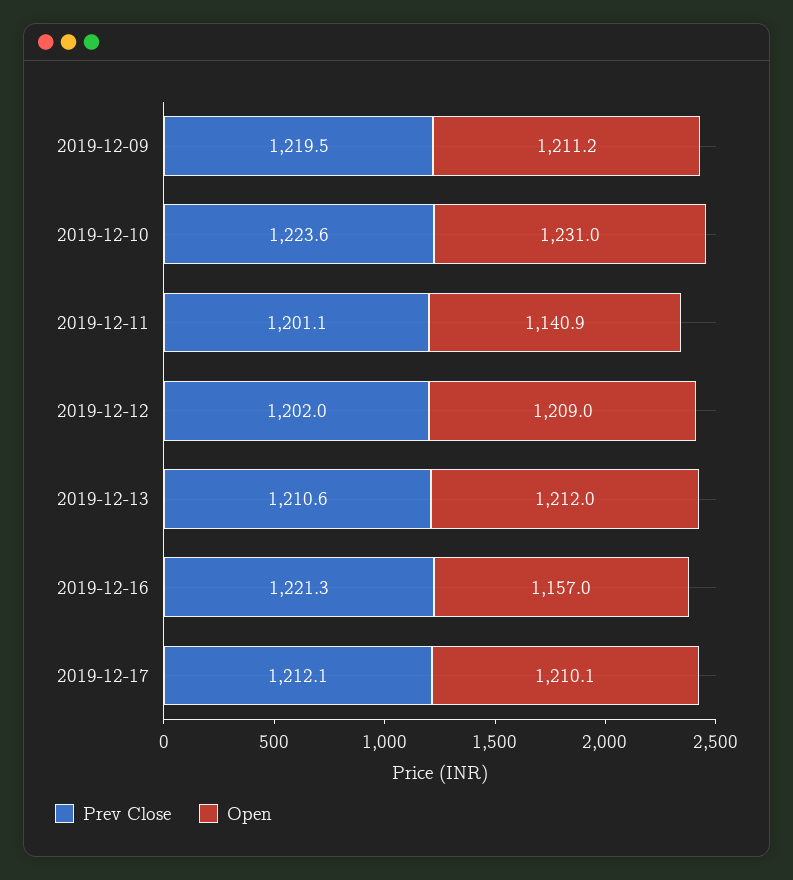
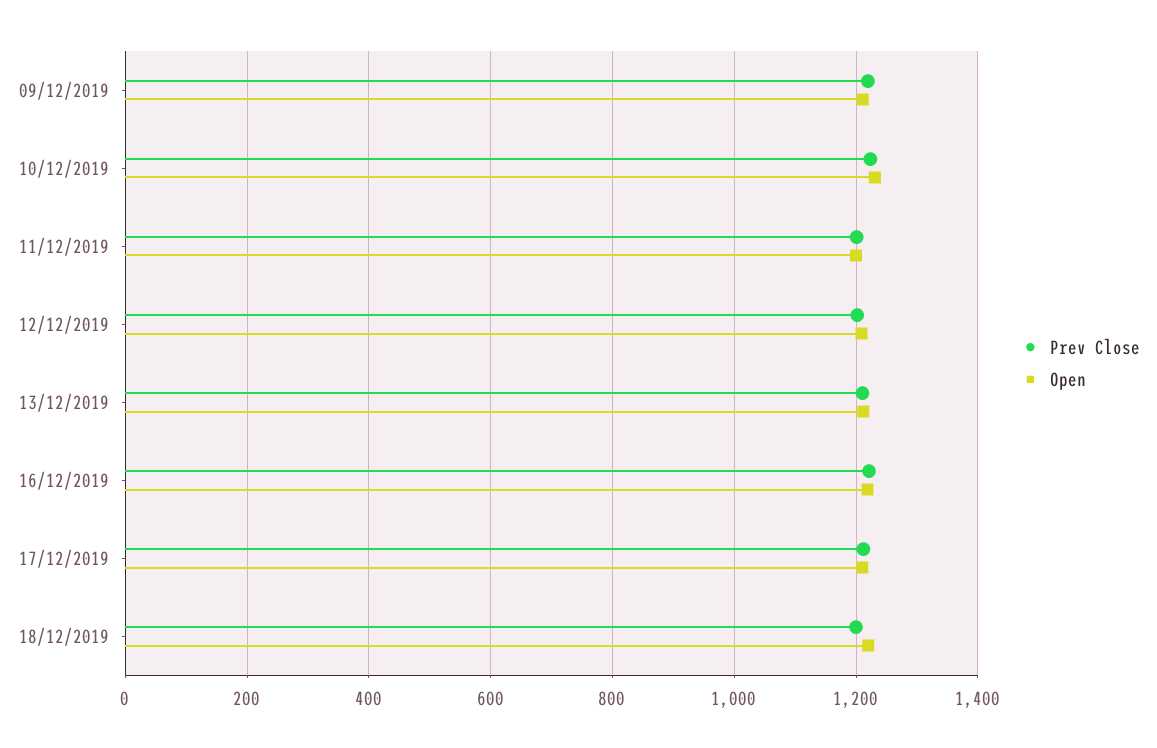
Open, 2019-12-11: 1140.9 -> 1200
Open, 2019-12-16: 1157 -> 1220
Prev Close, 18/12/2019: none -> 1200
Open, 18/12/2019: none -> 1220

